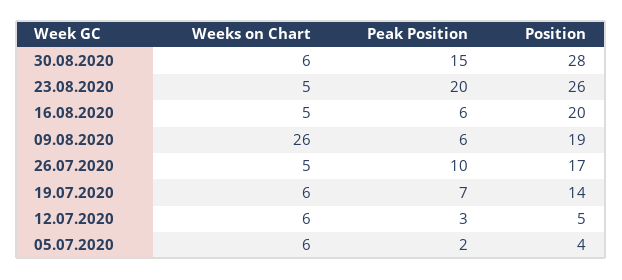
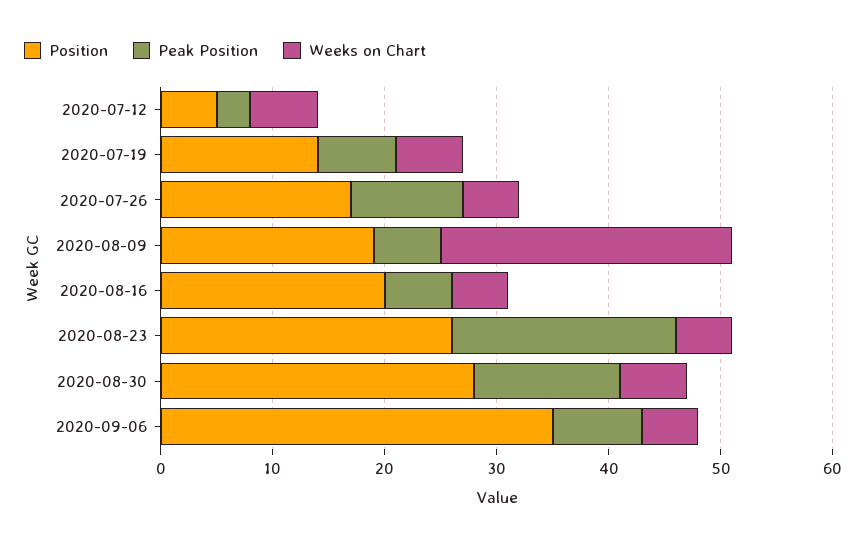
Peak Position, 30.08.2020: 15 -> 13
Weeks on Chart, 05.07.2020: 6 -> none
Peak Position, 05.07.2020: 2 -> none
Position, 05.07.2020: 4 -> none
Position, 2020-09-06: none -> 35
Peak Position, 2020-09-06: none -> 8
Weeks on Chart, 2020-09-06: none -> 5

